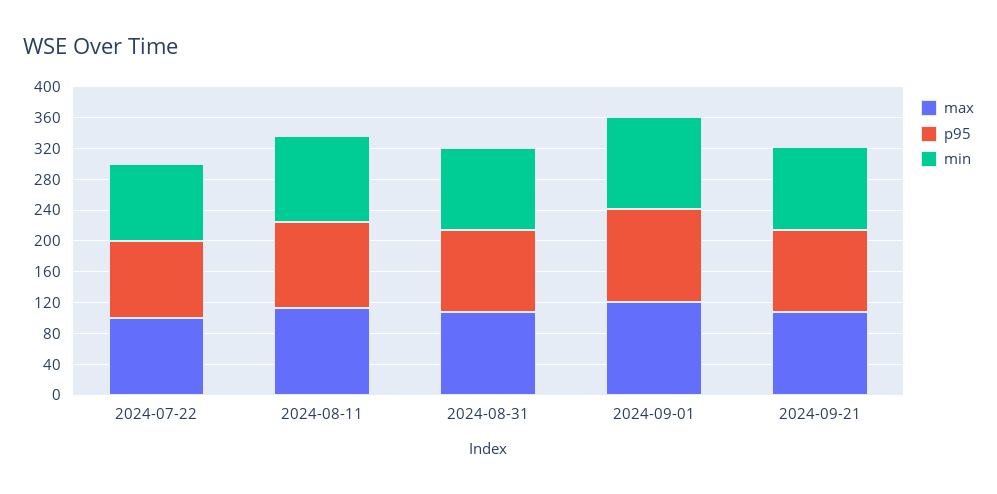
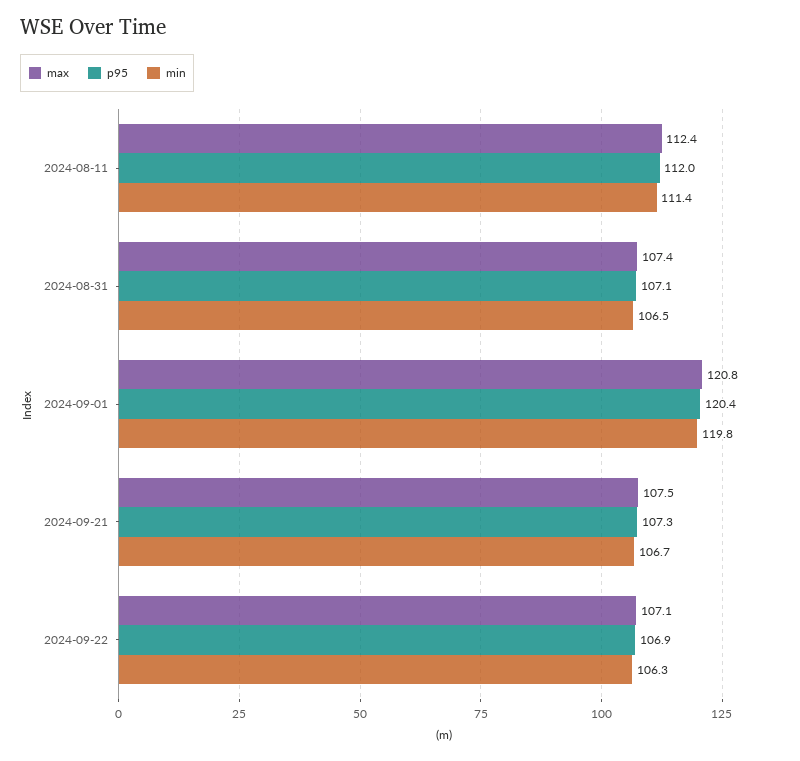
max, 2024-07-22: 100 -> none
p95, 2024-07-22: 100 -> none
min, 2024-07-22: 100 -> none
max, 2024-09-22: none -> 107.1
p95, 2024-09-22: none -> 106.9
min, 2024-09-22: none -> 106.3

